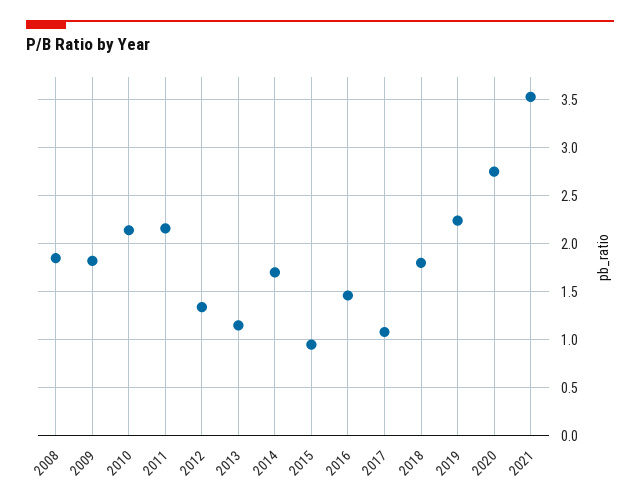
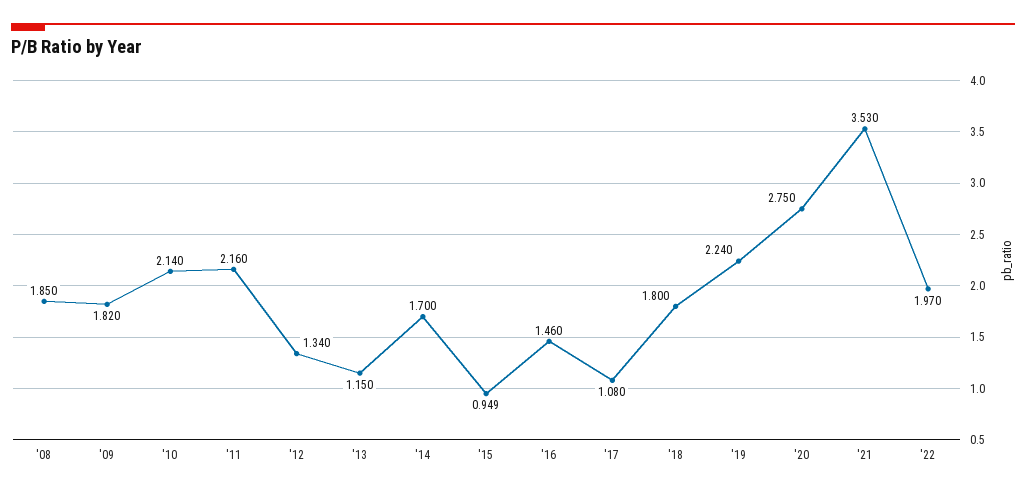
'22: none -> 1.97

